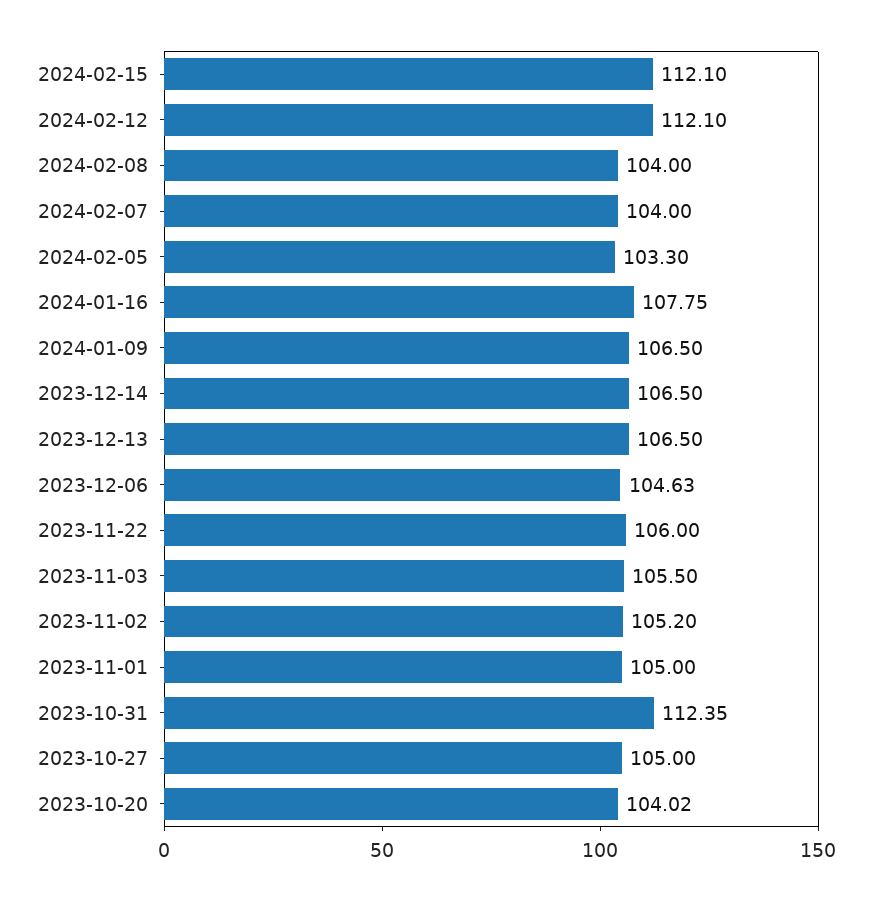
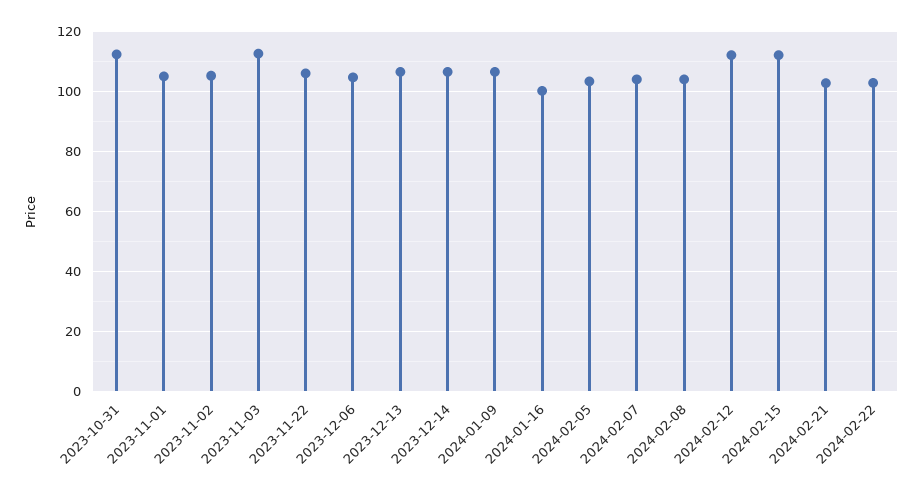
2024-01-16: 107.75 -> 100
2023-11-03: 105.5 -> 112.5
2023-10-27: 105 -> none
2023-10-20: 104.02 -> none
2024-02-21: none -> 102.5
2024-02-22: none -> 102.5

